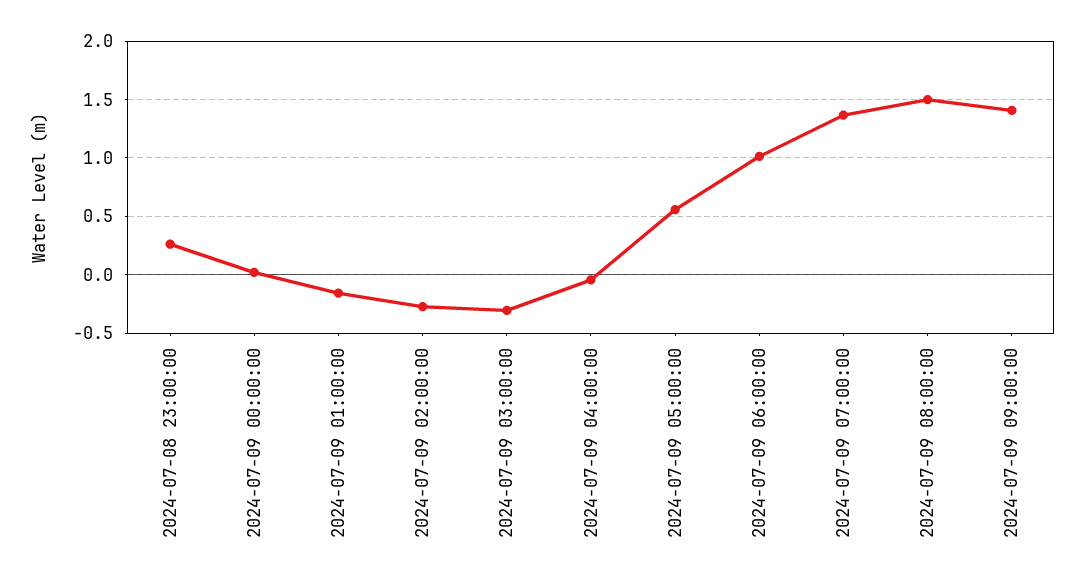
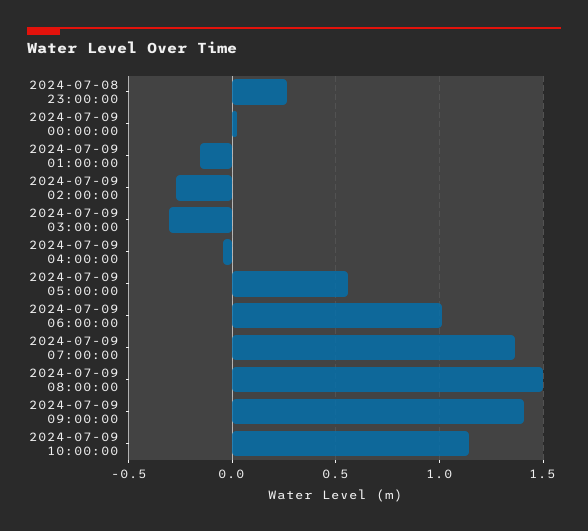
2024-07-09 10:00:00: none -> 1.15

